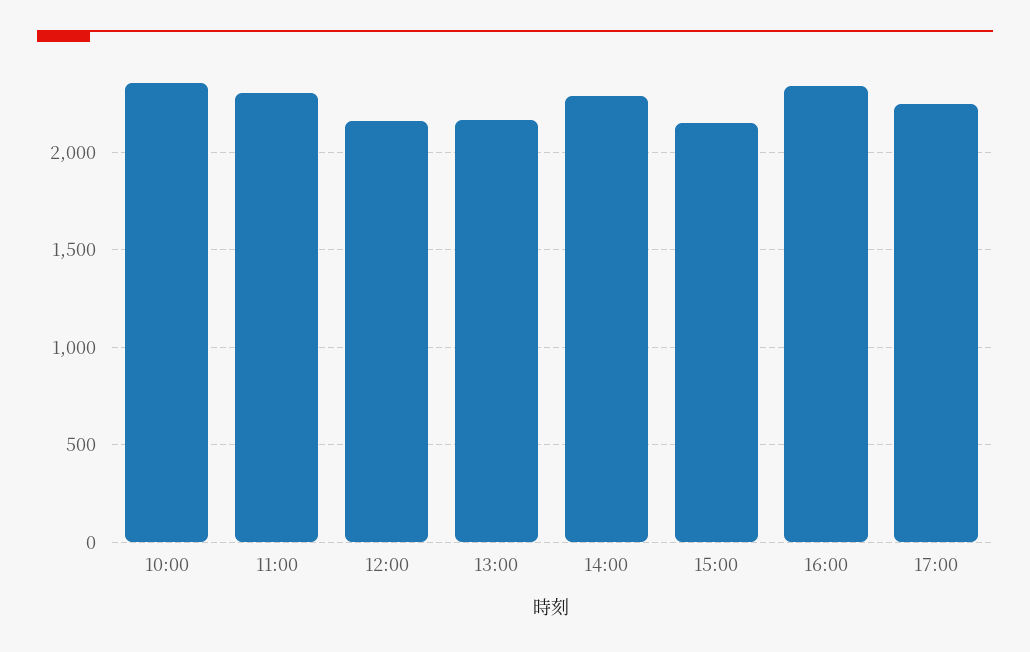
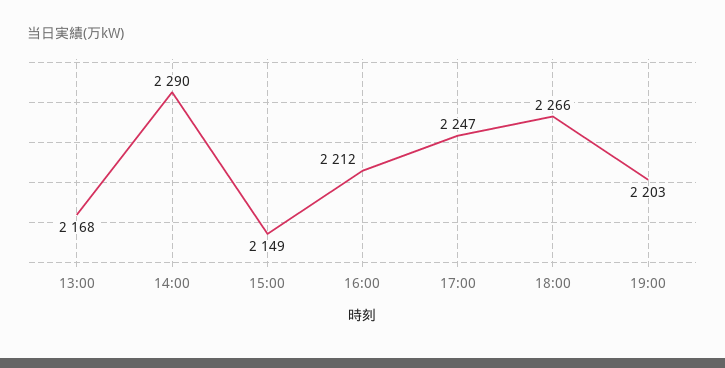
10:00: 2350 -> none
11:00: 2300 -> none
12:00: 2150 -> none
16:00: 2350 -> 2212
18:00: none -> 2266
19:00: none -> 2203

